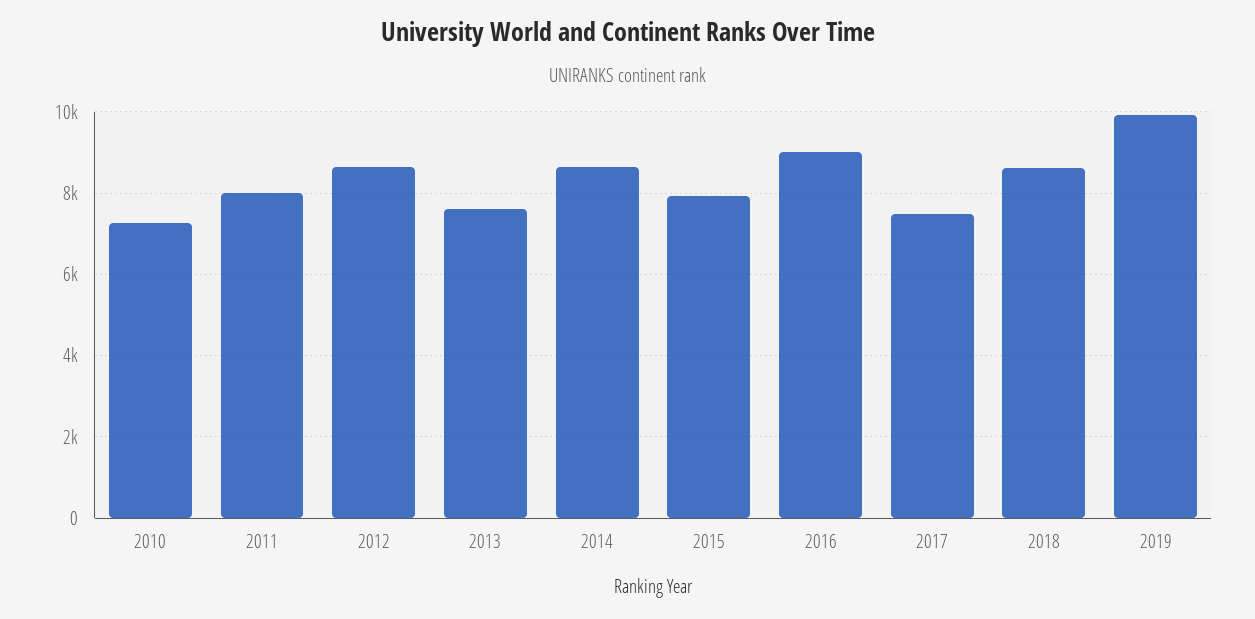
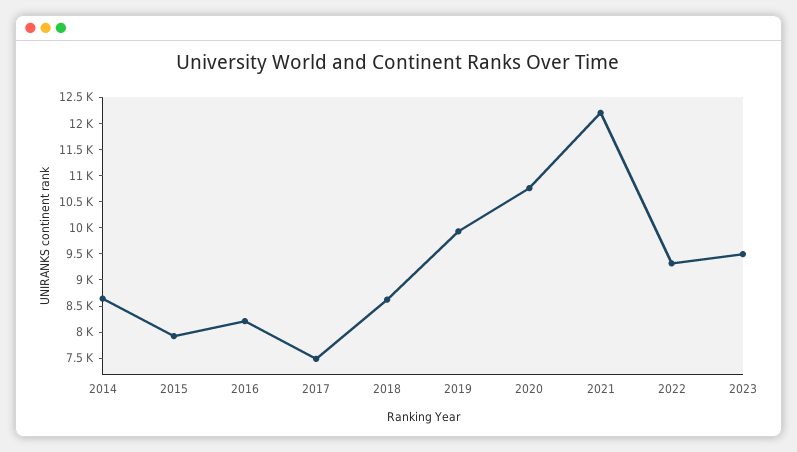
2010: 7200 -> none
2011: 8000 -> none
2012: 8600 -> none
2013: 7600 -> none
2016: 9000 -> 8250
2020: none -> 10750
2021: none -> 12250
2022: none -> 9250
2023: none -> 9500

